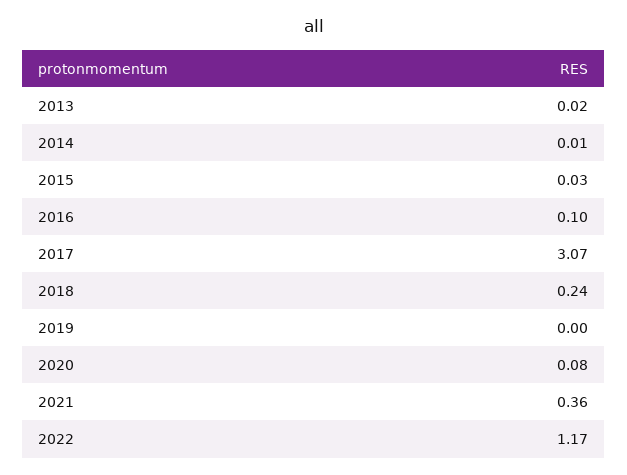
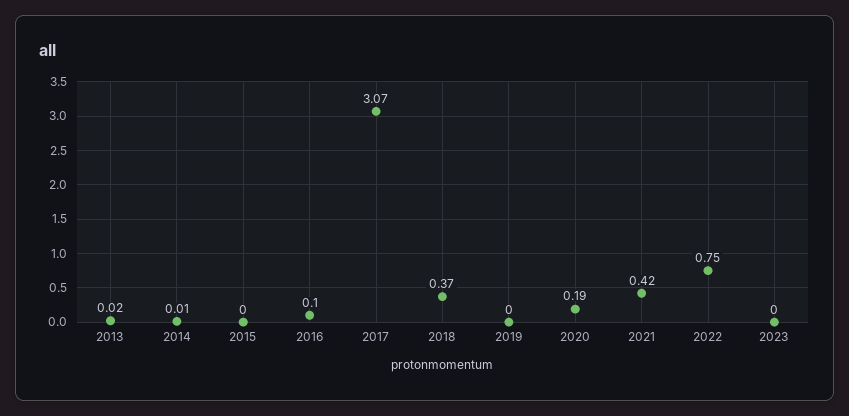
2015: 0.03 -> 0
2018: 0.24 -> 0.37
2020: 0.08 -> 0.19
2021: 0.36 -> 0.42
2022: 1.17 -> 0.75
2023: none -> 0

